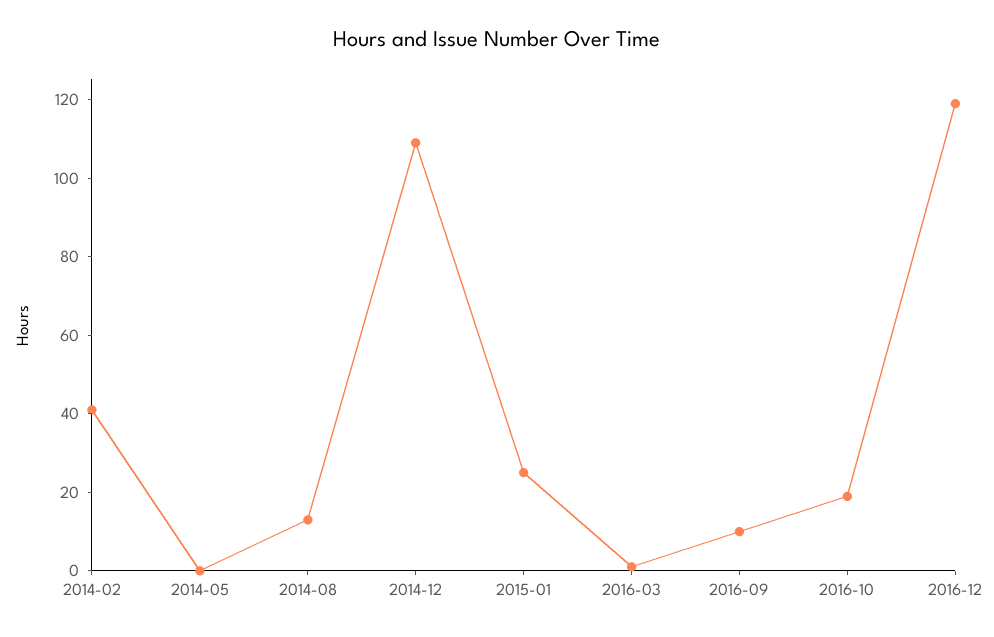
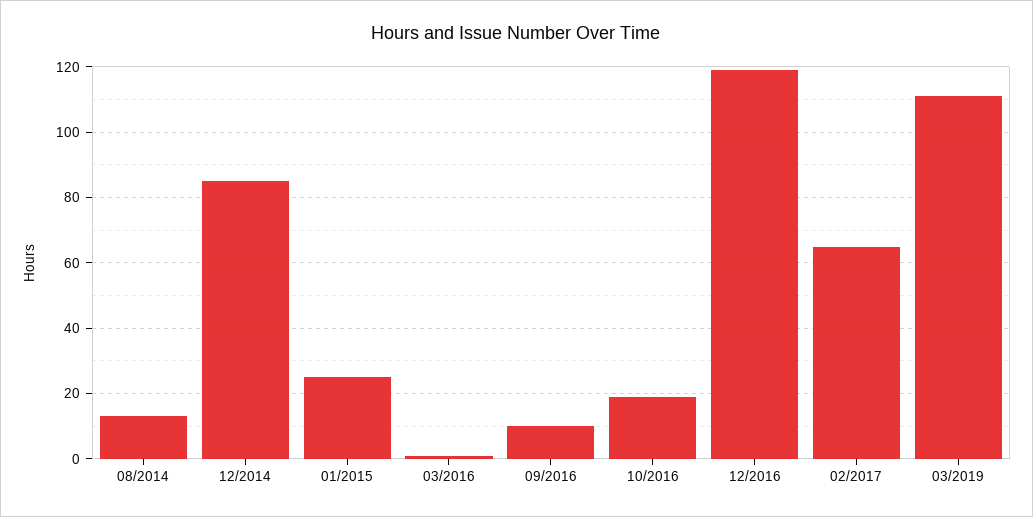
2014-02: 40 -> none
2014-05: 0 -> none
2014-12: 110 -> 85
02/2017: none -> 65
03/2019: none -> 110

